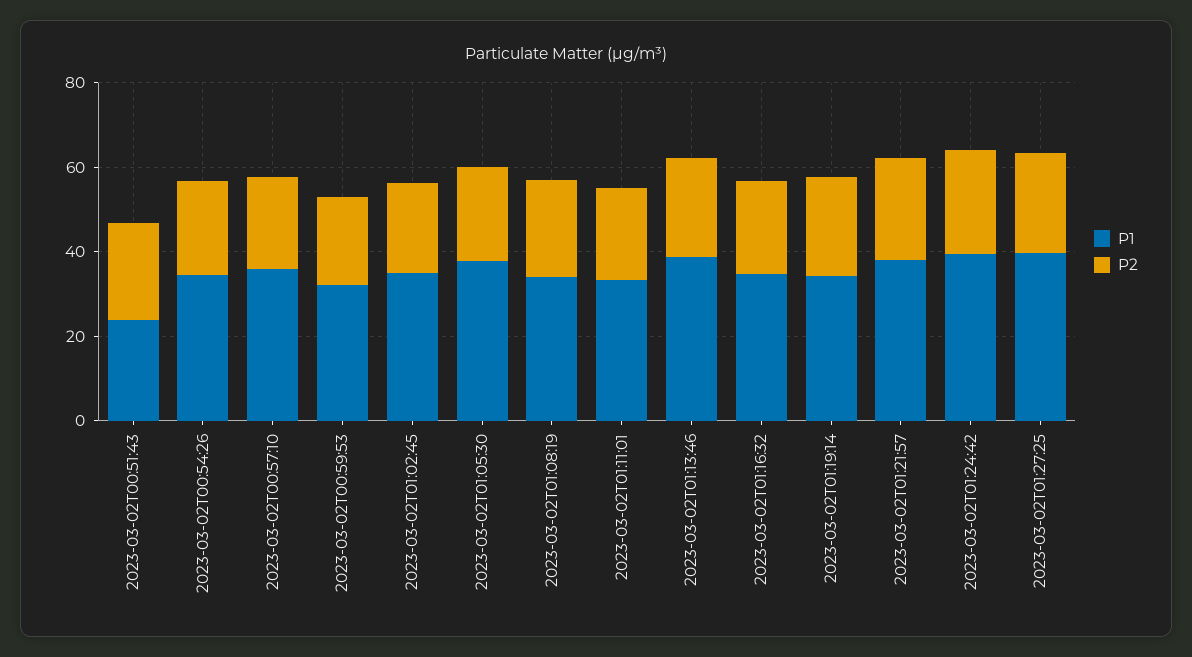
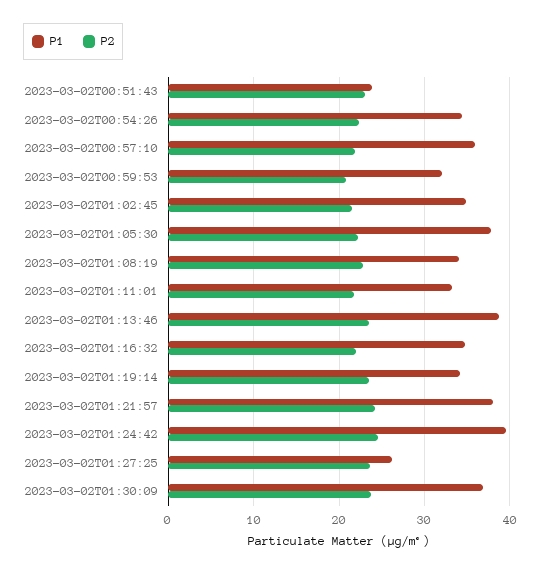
P1, 2023-03-02T01:27:25: 40 -> 26
P1, 2023-03-02T01:30:09: none -> 37
P2, 2023-03-02T01:30:09: none -> 24

